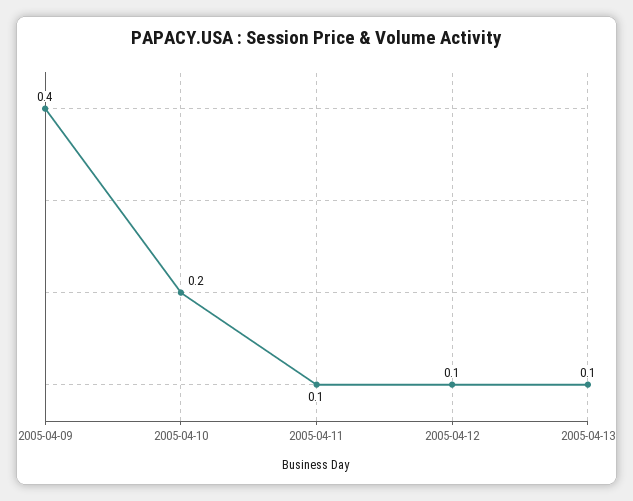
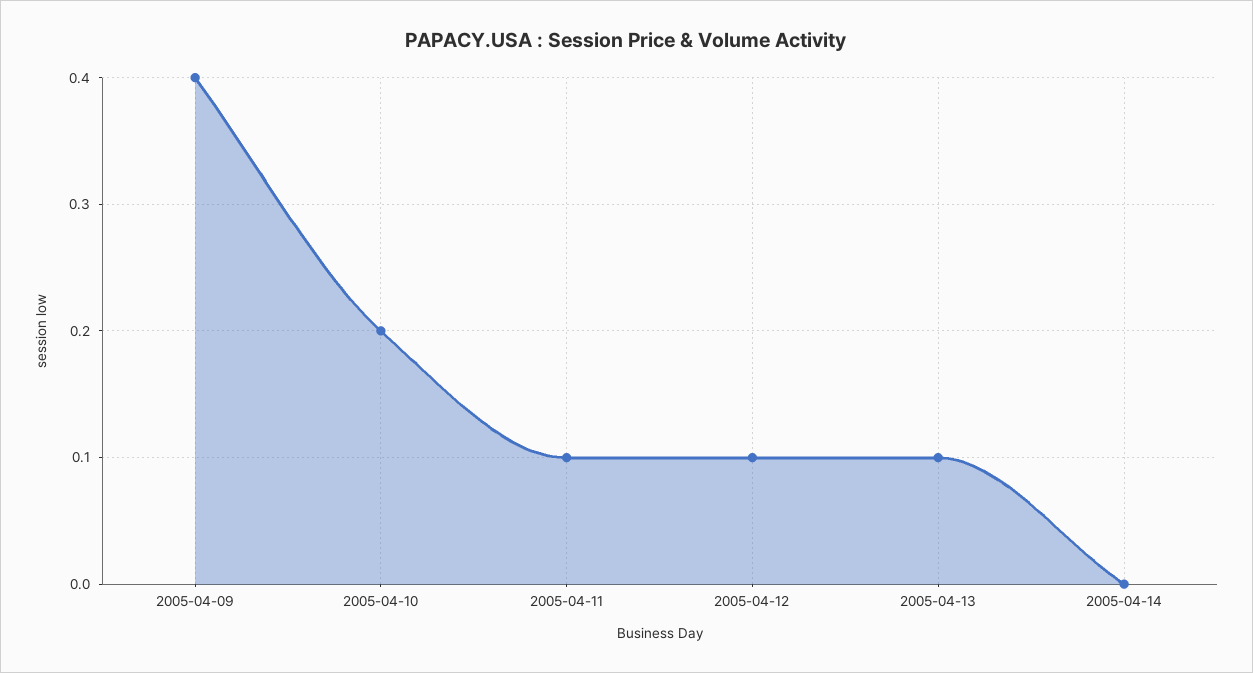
2005-04-14: none -> 0

